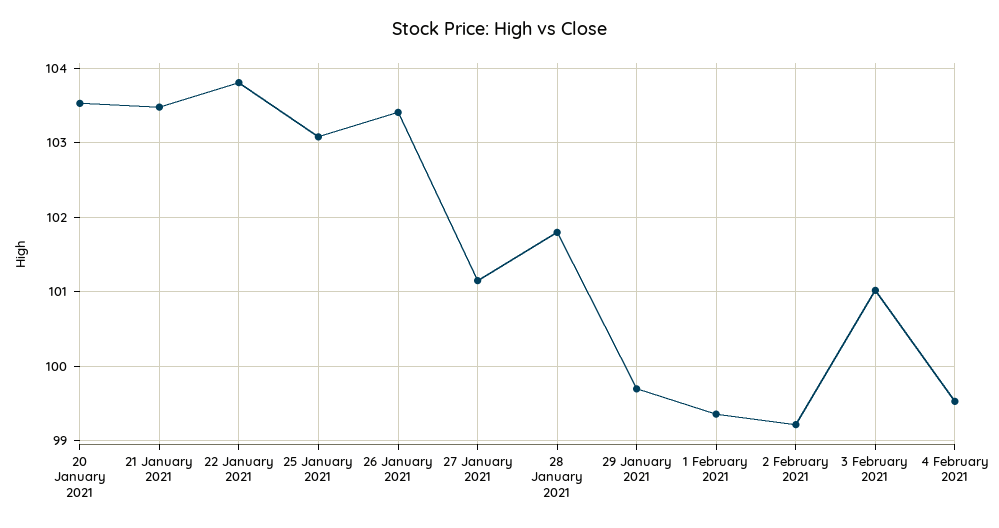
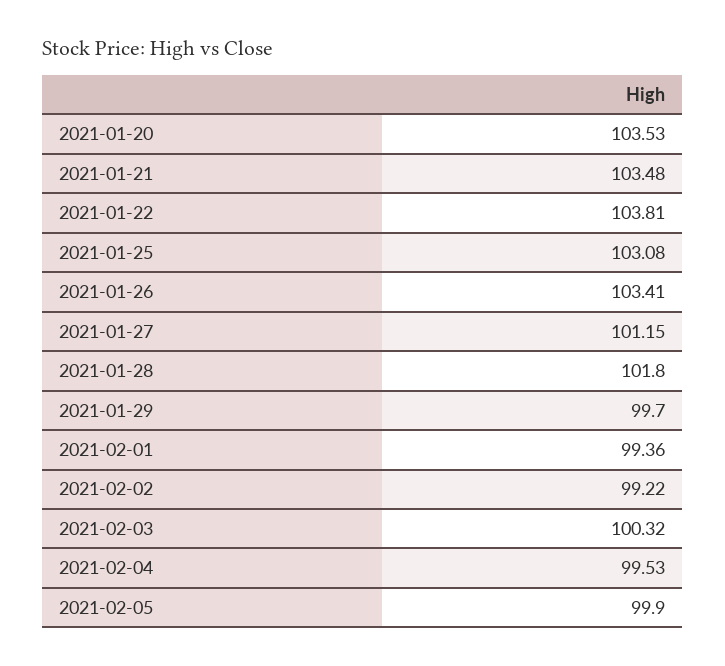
3 February 2021: 101 -> 100.32
2021-02-05: none -> 99.9

